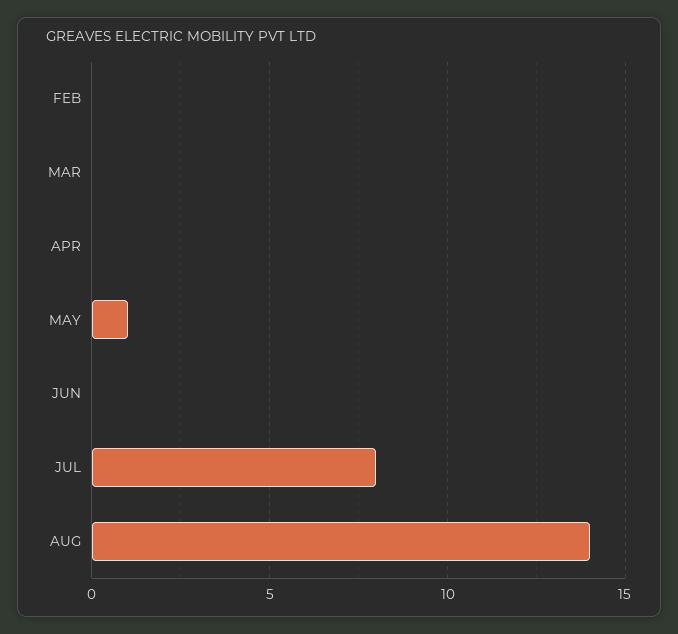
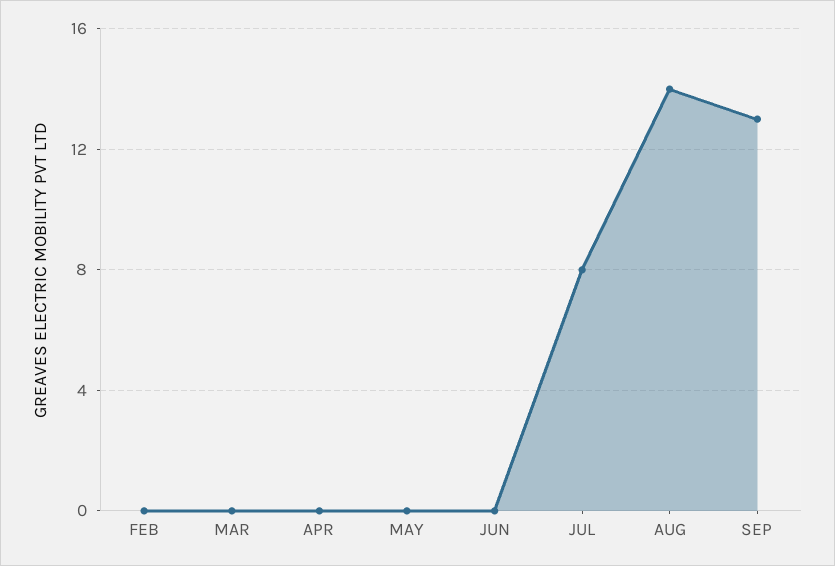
MAY: 1 -> 0
SEP: none -> 13

